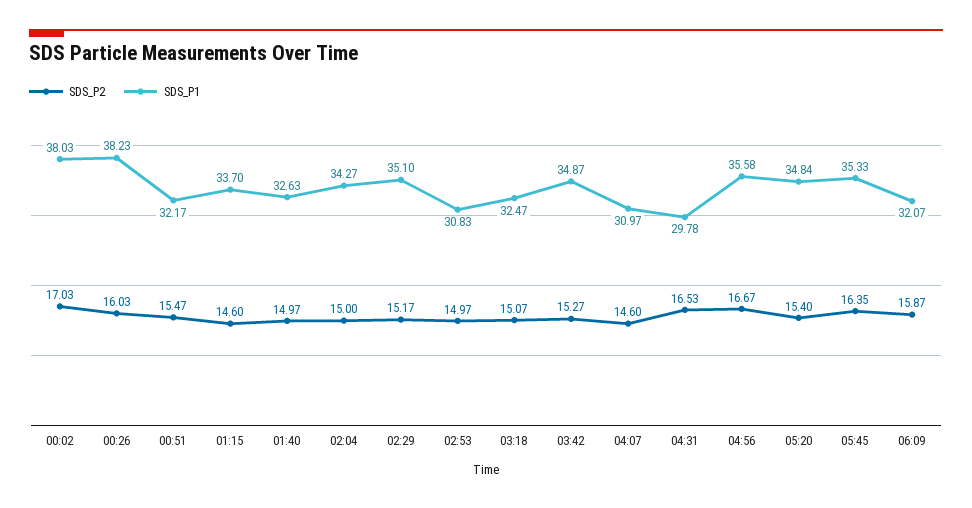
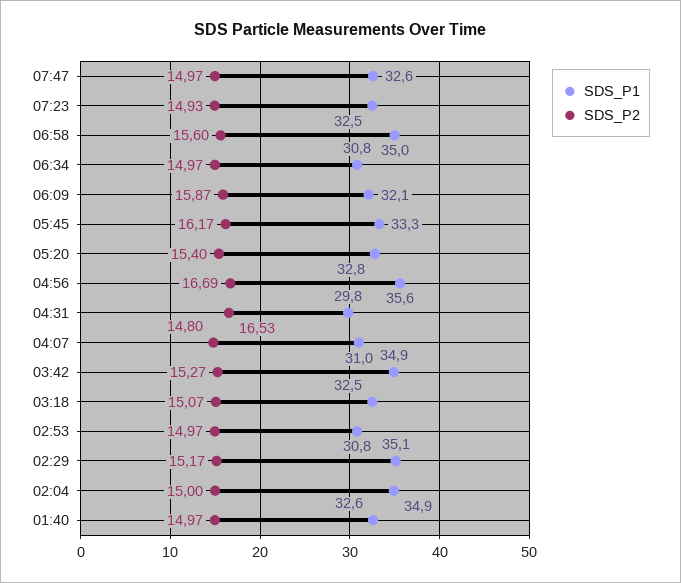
SDS_P2, 00:02: 17.03 -> none
SDS_P1, 00:02: 38.03 -> none
SDS_P2, 00:26: 16.03 -> none
SDS_P1, 00:26: 38.23 -> none
SDS_P2, 00:51: 15.47 -> none
SDS_P1, 00:51: 32.17 -> none
SDS_P2, 01:15: 14.6 -> none
SDS_P1, 01:15: 33.7 -> none
SDS_P1, 02:04: 34.27 -> 34.9
SDS_P2, 04:07: 14.6 -> 14.8
SDS_P2, 04:56: 16.67 -> 16.69
SDS_P1, 05:20: 34.84 -> 32.8
SDS_P2, 05:45: 16.35 -> 16.17
SDS_P1, 05:45: 35.33 -> 33.3
SDS_P1, 07:47: none -> 32.6
SDS_P2, 07:47: none -> 14.97
SDS_P1, 07:23: none -> 32.5
SDS_P2, 07:23: none -> 14.93
SDS_P1, 06:58: none -> 35
SDS_P2, 06:58: none -> 15.6
SDS_P1, 06:34: none -> 30.8
SDS_P2, 06:34: none -> 14.97

